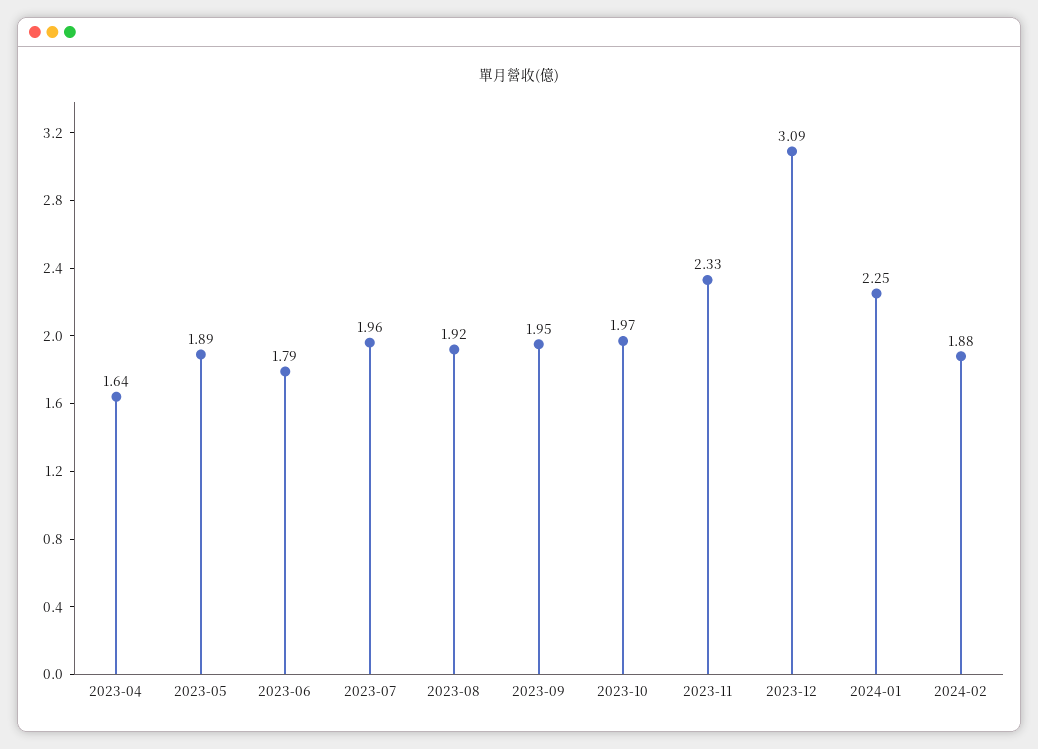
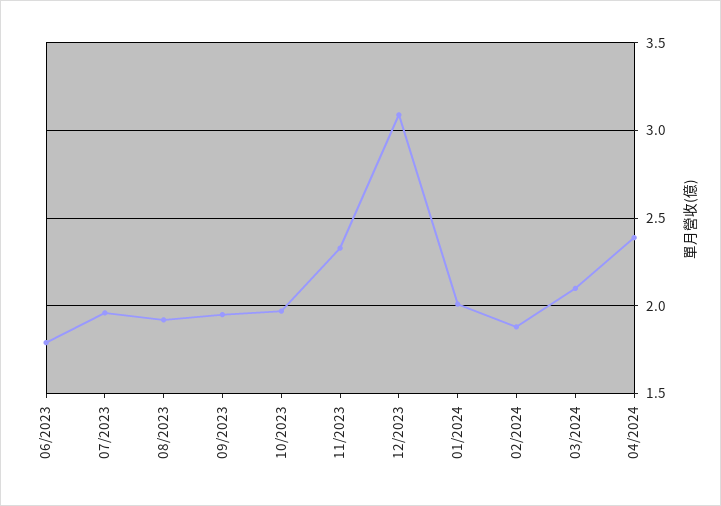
2023-04: 1.64 -> none
2023-05: 1.89 -> none
2024-01: 2.25 -> 2
03/2024: none -> 2.1
04/2024: none -> 2.4

